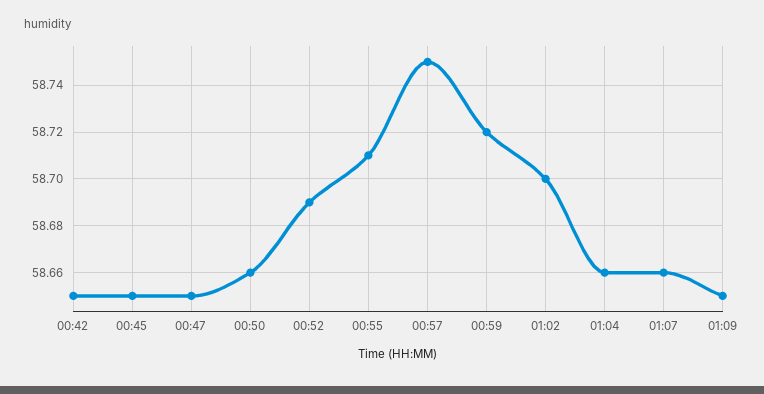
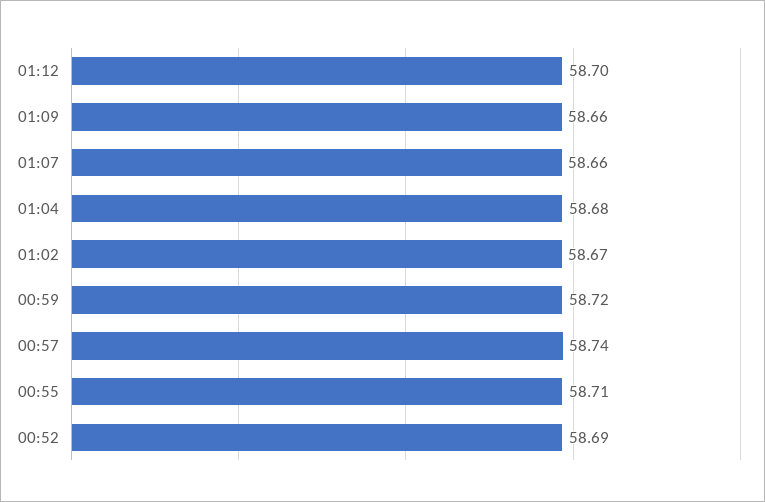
00:42: 58.65 -> none
00:45: 58.65 -> none
00:47: 58.65 -> none
00:50: 58.66 -> none
00:57: 58.75 -> 58.74
01:02: 58.7 -> 58.67
01:04: 58.66 -> 58.68
01:09: 58.65 -> 58.66
01:12: none -> 58.7

